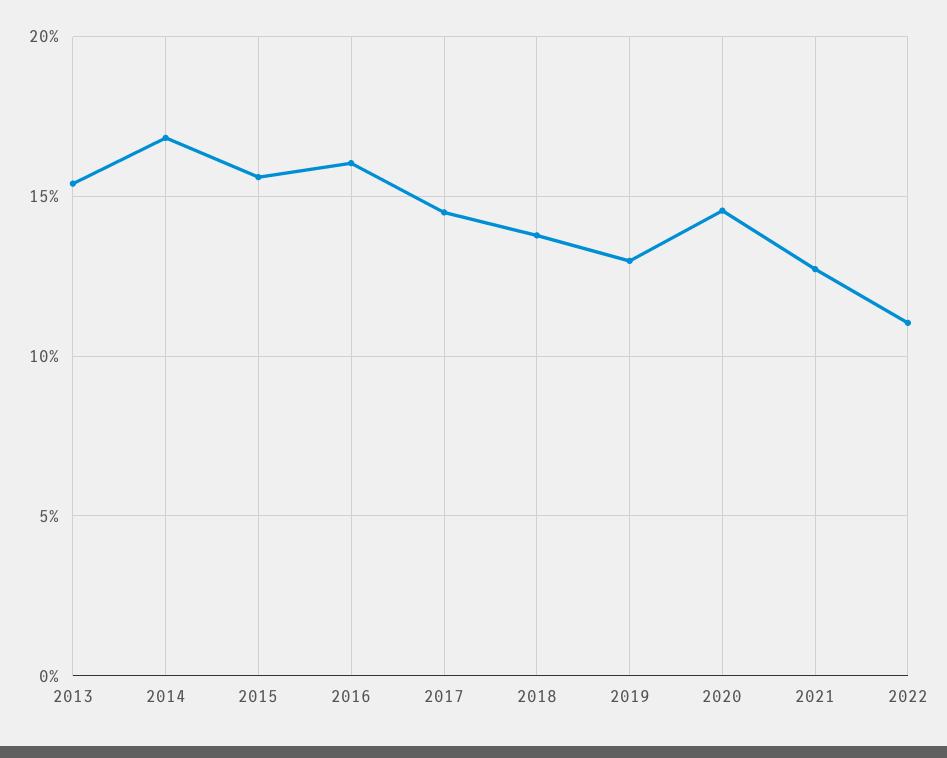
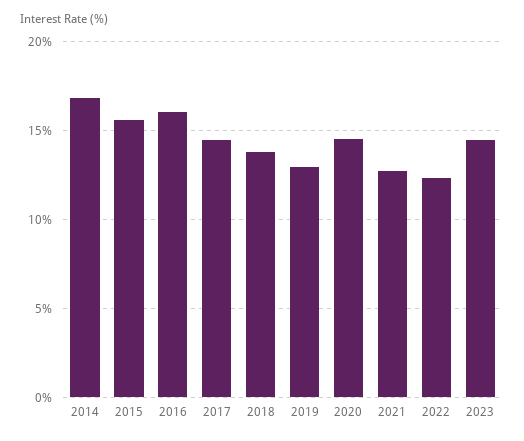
2013: 15.5 -> none
2022: 11 -> 12.5
2023: none -> 14.5

